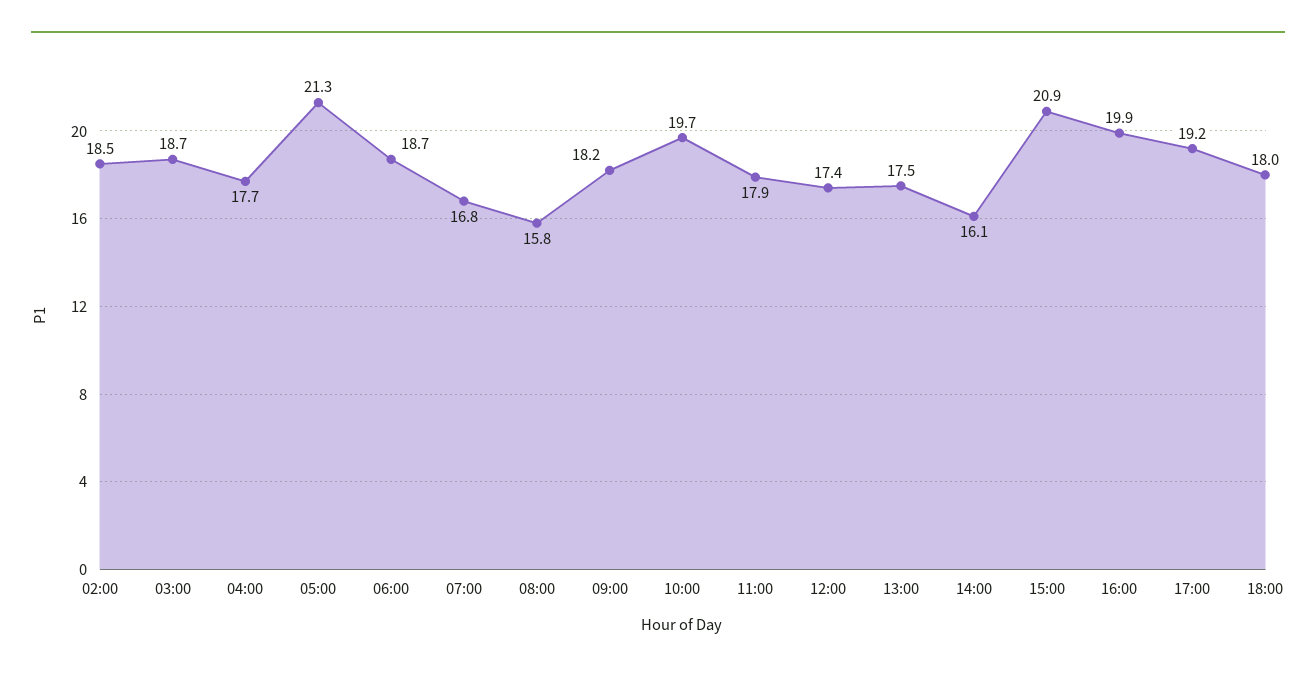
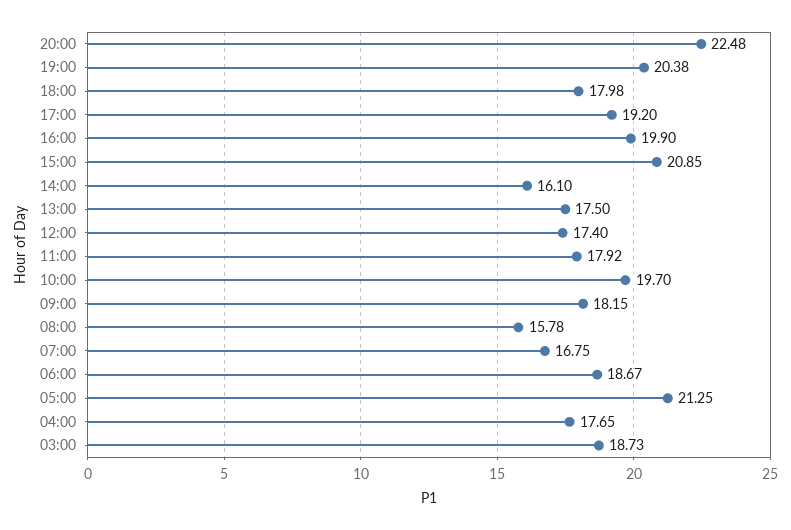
02:00: 18.5 -> none
20:00: none -> 22.48
19:00: none -> 20.38

